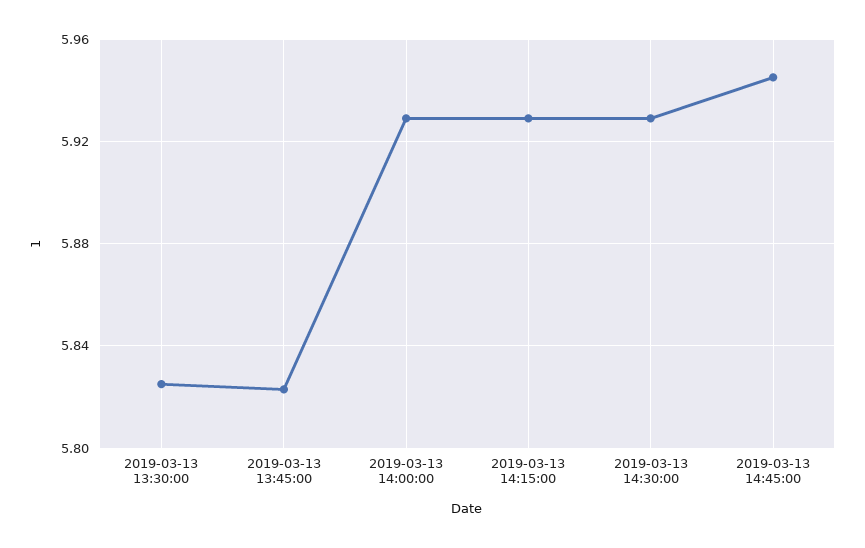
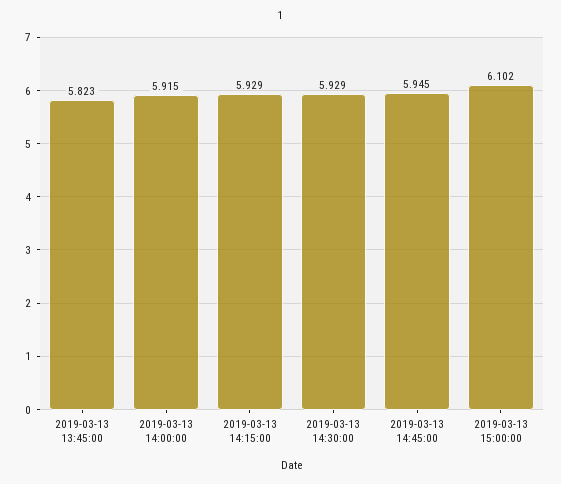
2019-03-13 13:30:00: 5.825 -> none
2019-03-13 14:00:00: 5.93 -> 5.915
2019-03-13 15:00:00: none -> 6.102

